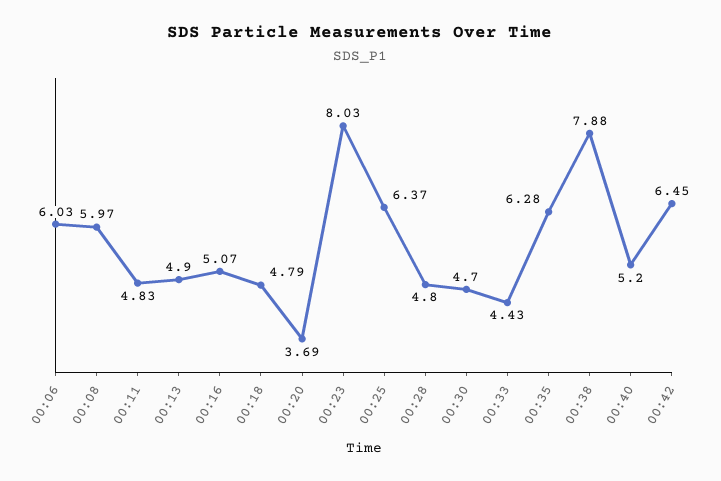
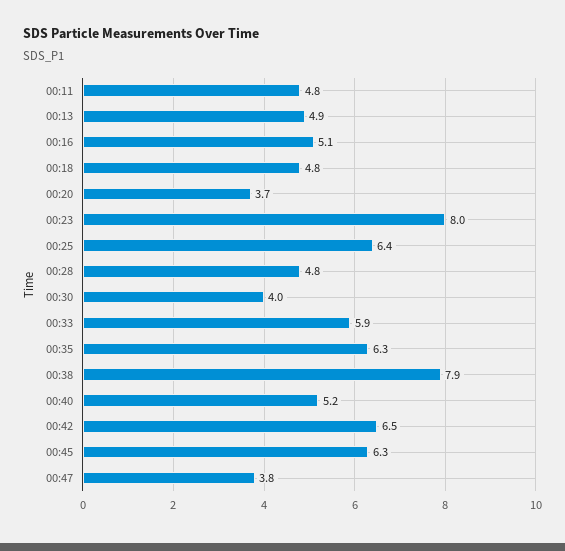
00:06: 6.03 -> none
00:08: 5.97 -> none
00:30: 4.7 -> 4
00:33: 4.43 -> 5.9
00:45: none -> 6.3
00:47: none -> 3.8

